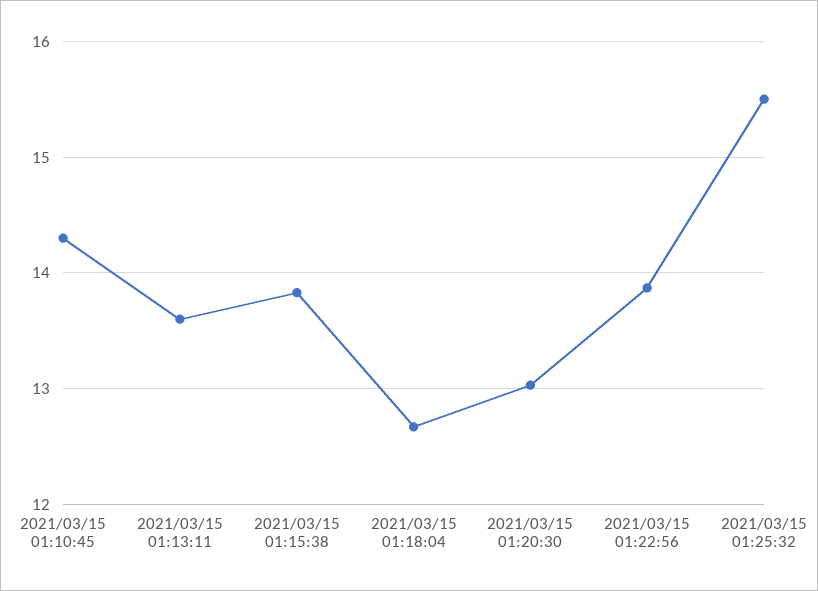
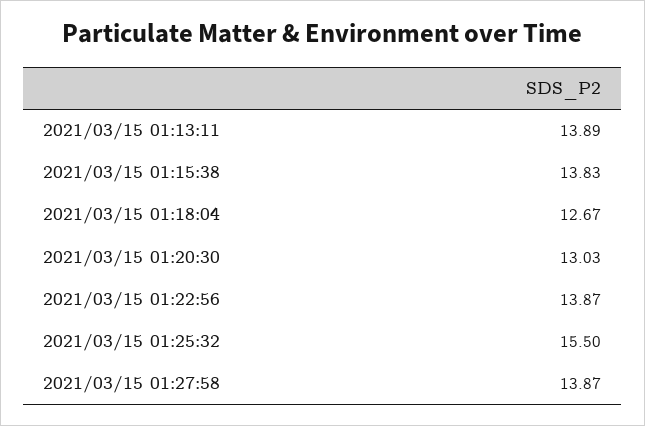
2021/03/15 01:10:45: 14.3 -> none
2021/03/15 01:13:11: 13.6 -> 13.89
2021/03/15 01:27:58: none -> 13.87

